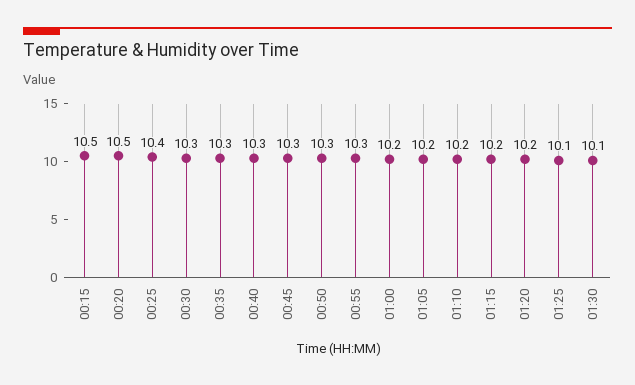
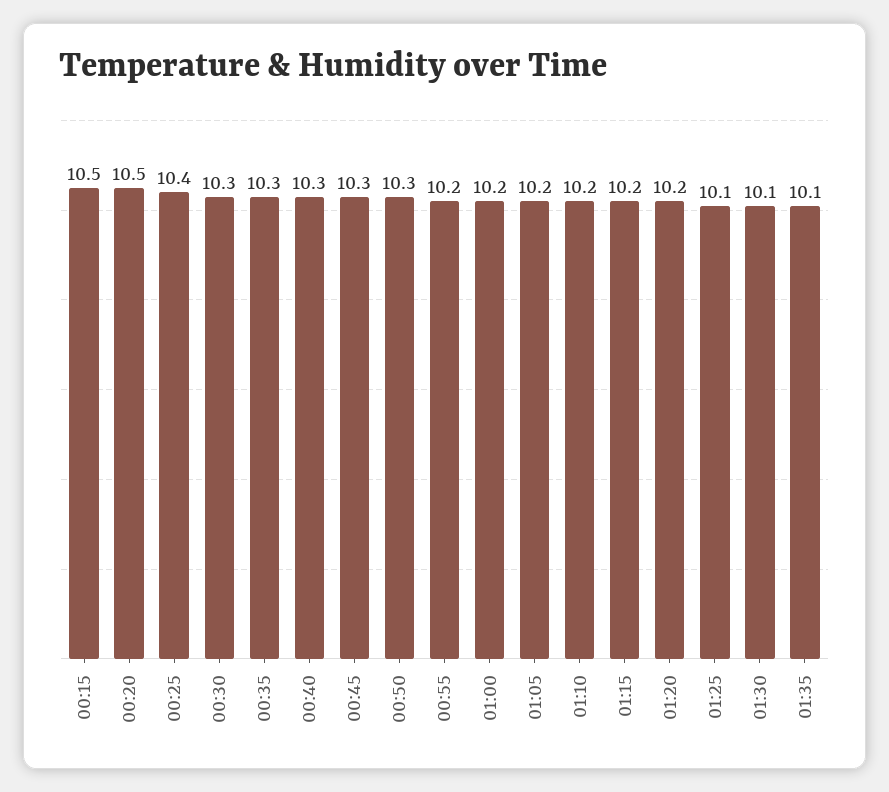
00:55: 10.3 -> 10.2
01:35: none -> 10.1

